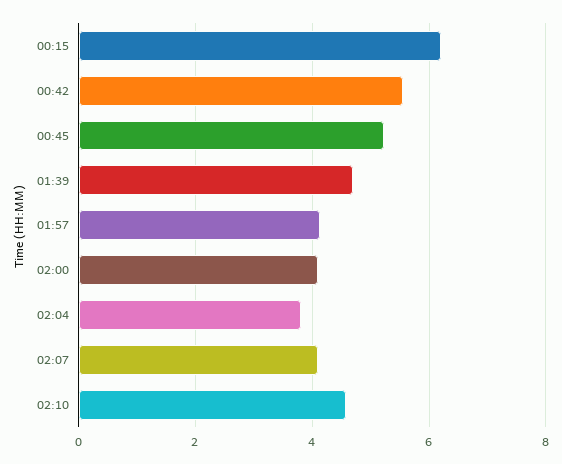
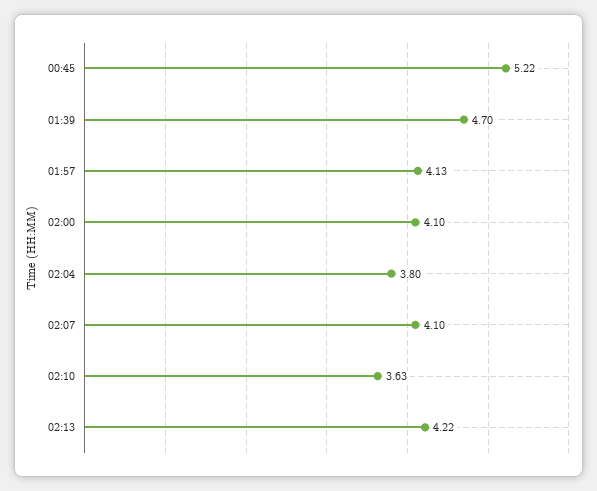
00:15: 6.2 -> none
00:42: 5.6 -> none
02:10: 4.6 -> 3.63
02:13: none -> 4.22

